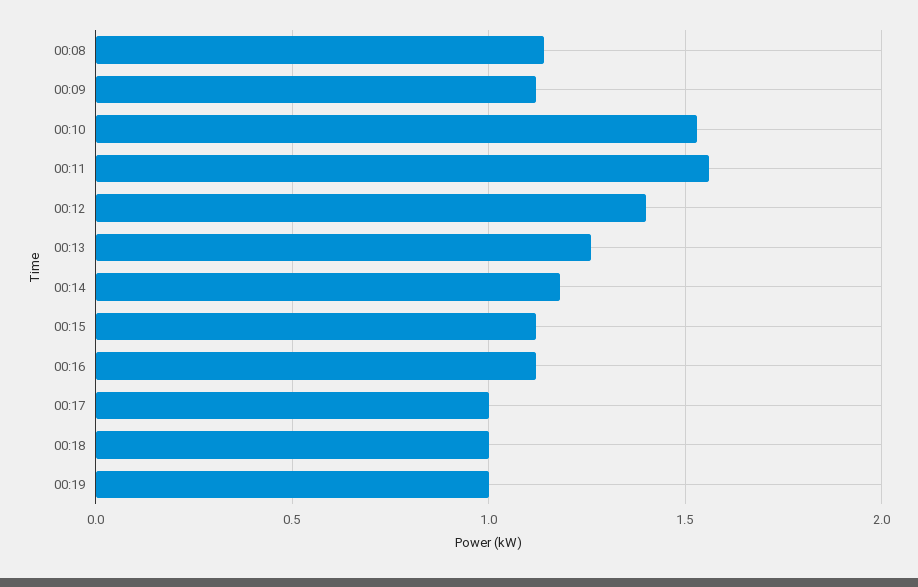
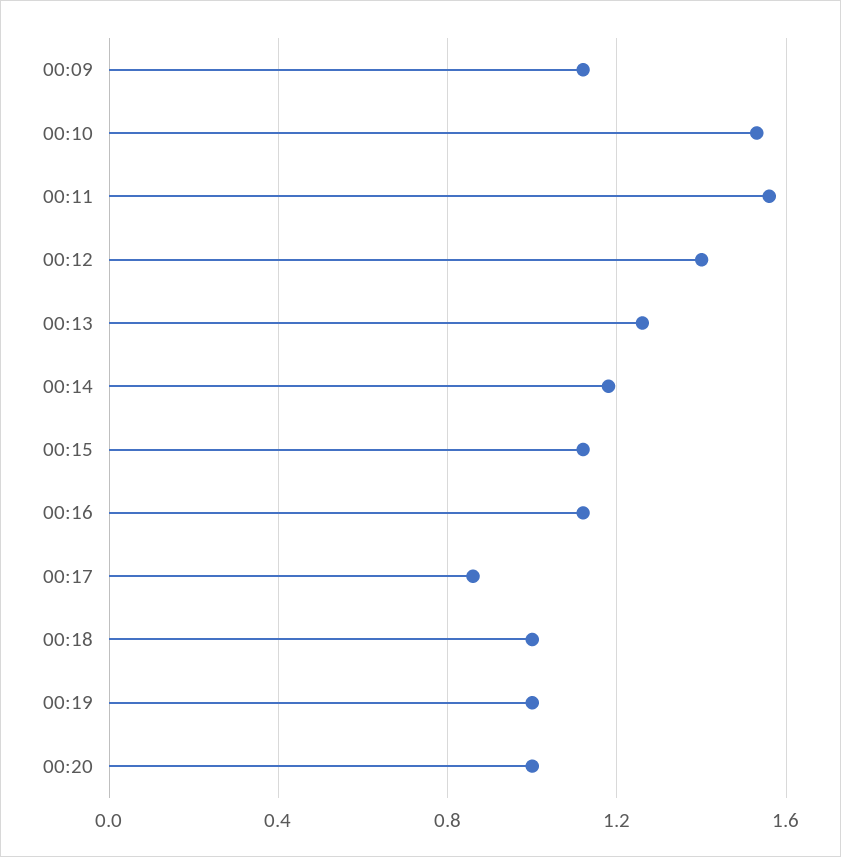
00:08: 1.15 -> none
00:17: 1 -> 0.85
00:20: none -> 1

